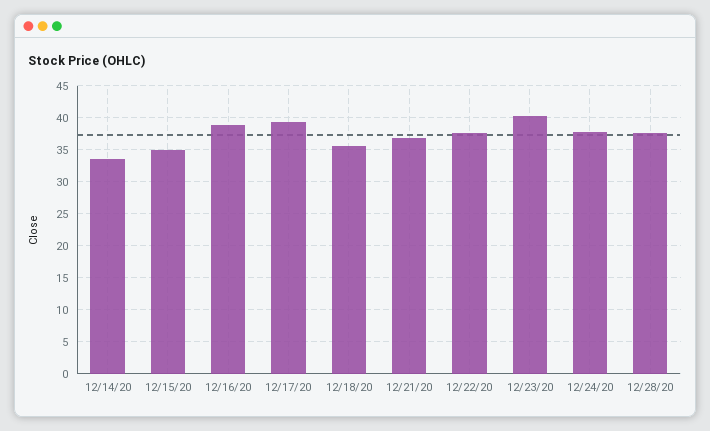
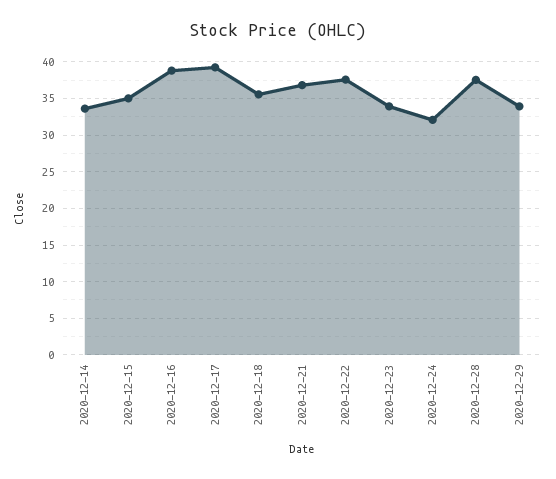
12/23/20: 40 -> 34
12/24/20: 38 -> 32
2020-12-29: none -> 34

